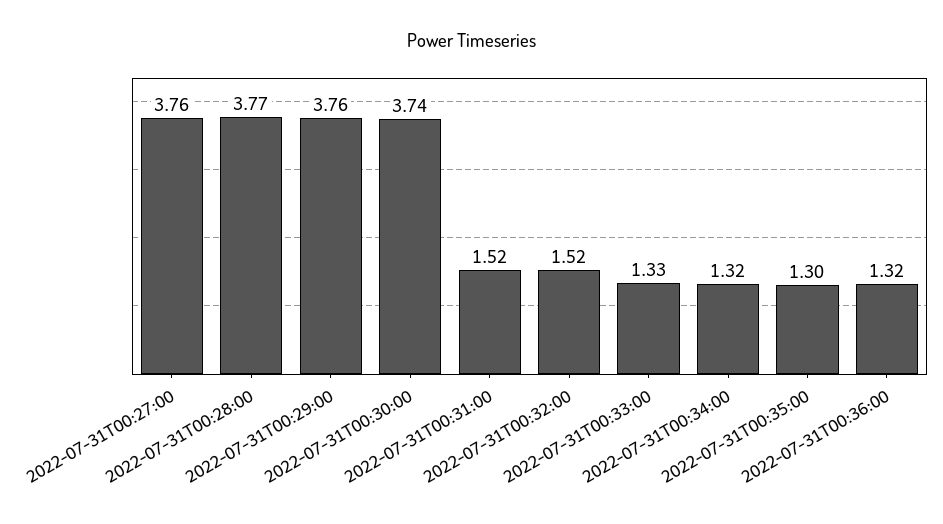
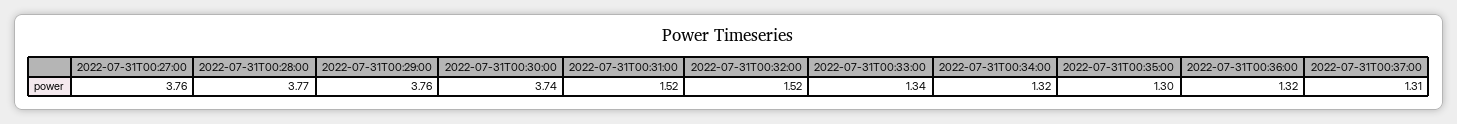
2022-07-31T00:33:00: 1.33 -> 1.34
2022-07-31T00:37:00: none -> 1.31

